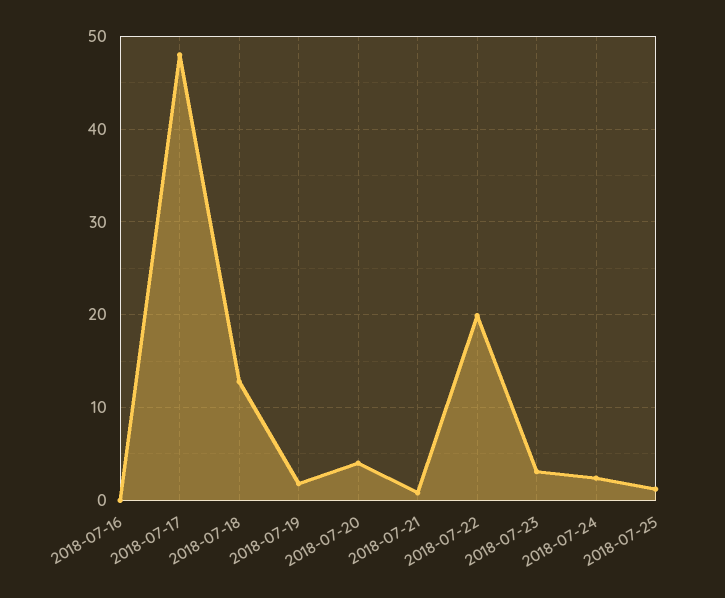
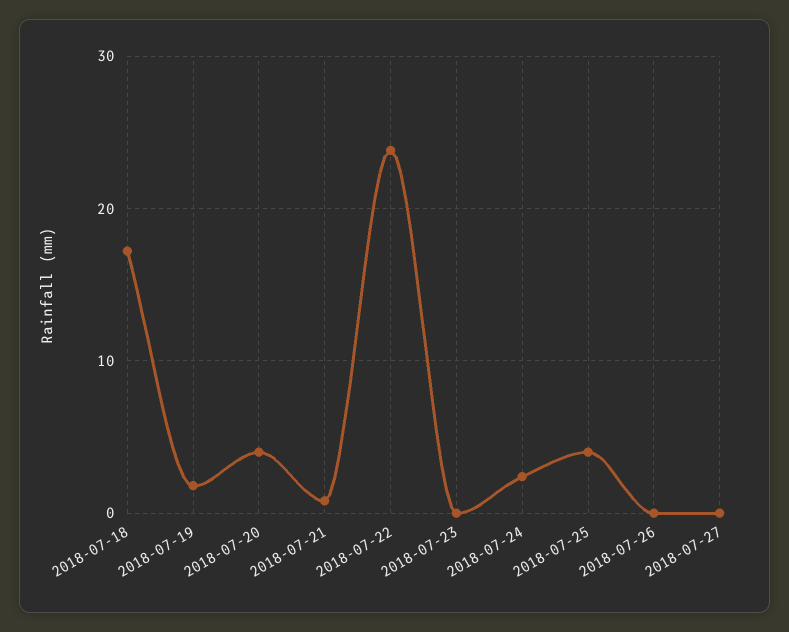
2018-07-16: 0 -> none
2018-07-17: 48 -> none
2018-07-18: 13 -> 17
2018-07-22: 20 -> 24
2018-07-23: 3 -> 0
2018-07-25: 1 -> 4
2018-07-26: none -> 0
2018-07-27: none -> 0

